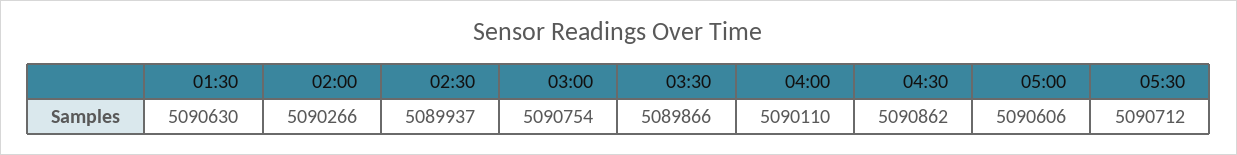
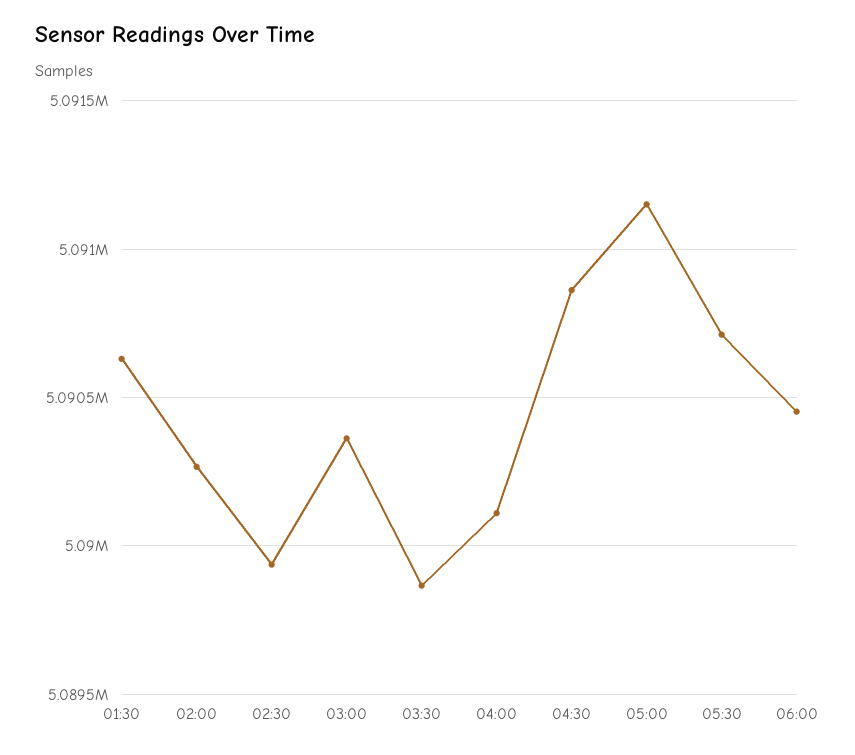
03:00: 5090754 -> 5090350
05:00: 5090606 -> 5091150
06:00: none -> 5090450

